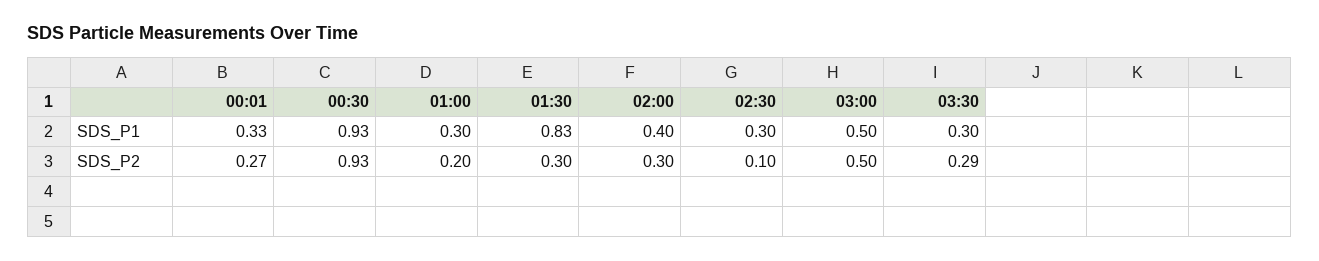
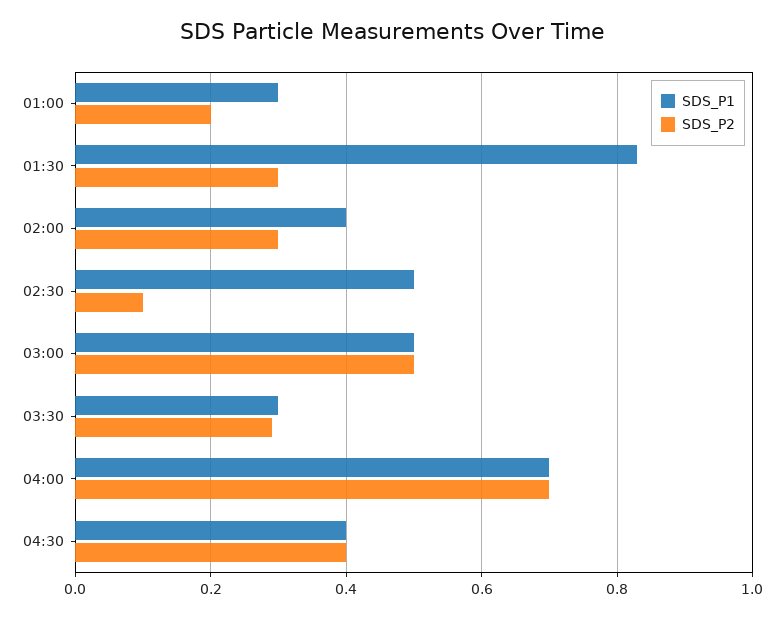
SDS_P1, 00:01: 0.33 -> none
SDS_P1, 00:30: 0.93 -> none
SDS_P1, 02:30: 0.3 -> 0.5
SDS_P2, 00:01: 0.27 -> none
SDS_P2, 00:30: 0.93 -> none
SDS_P1, 04:00: none -> 0.7
SDS_P2, 04:00: none -> 0.7
SDS_P1, 04:30: none -> 0.4
SDS_P2, 04:30: none -> 0.4

